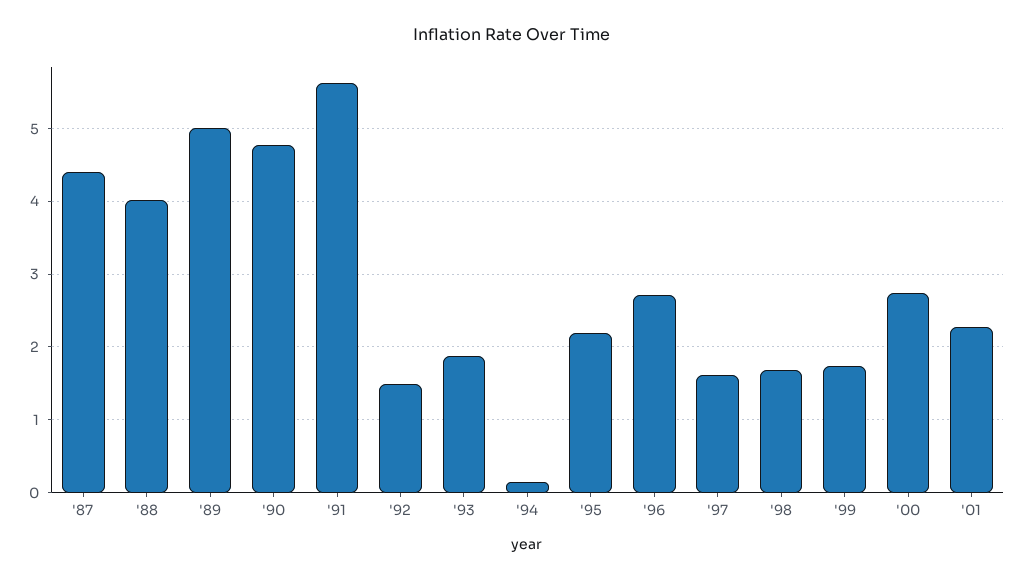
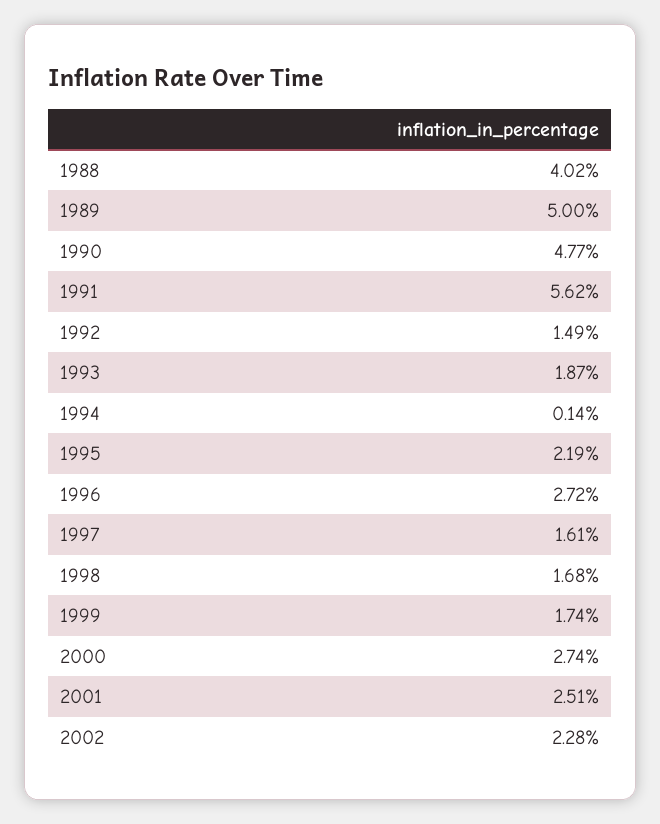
'87: 4.4 -> none
'01: 2.3 -> 2.51
2002: none -> 2.28

